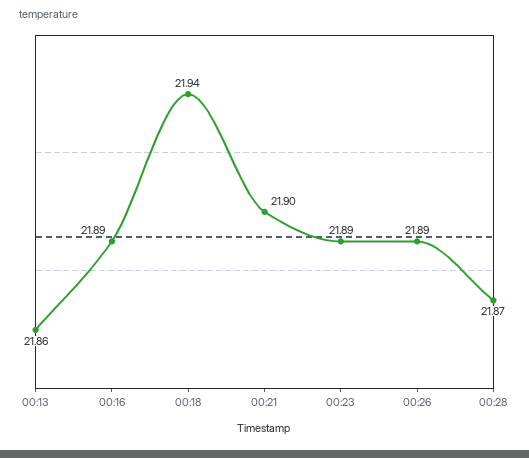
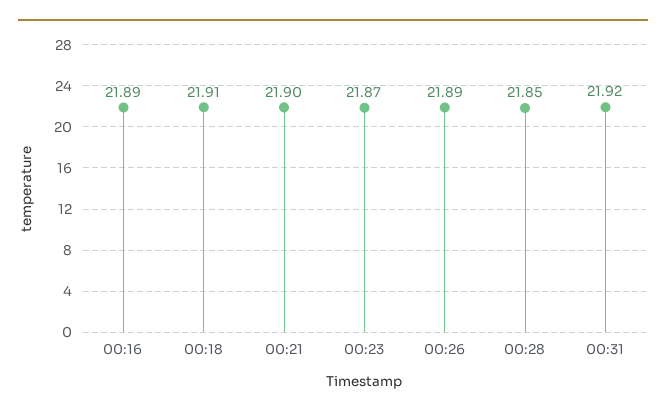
00:13: 21.86 -> none
00:18: 21.94 -> 21.91
00:23: 21.89 -> 21.87
00:28: 21.87 -> 21.85
00:31: none -> 21.92

